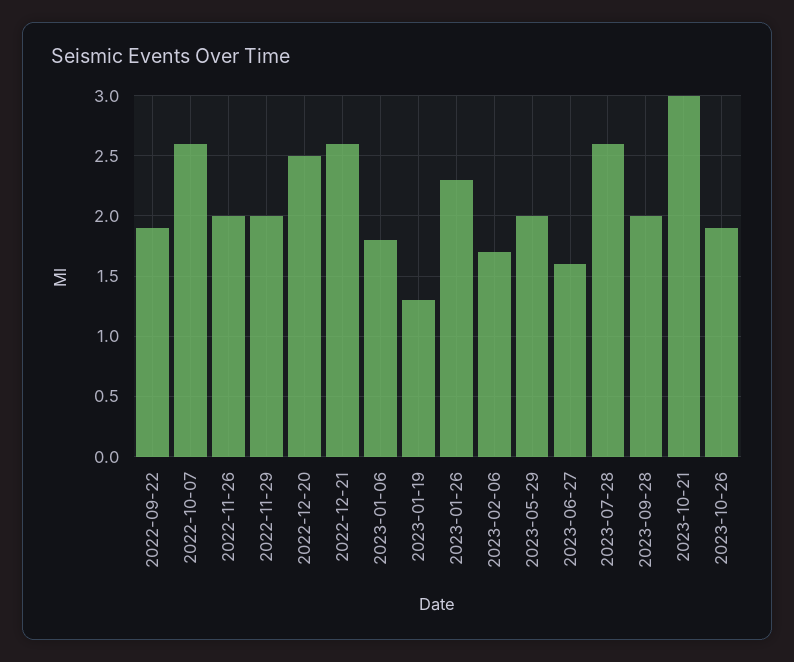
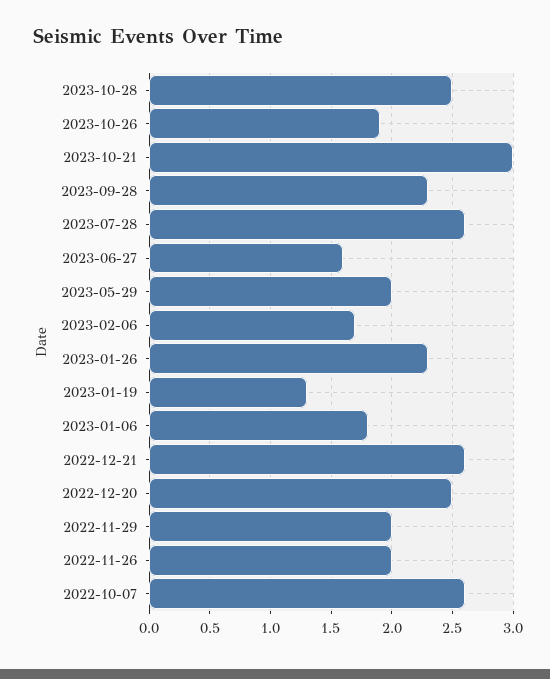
2022-09-22: 1.9 -> none
2023-09-28: 2 -> 2.3
2023-10-28: none -> 2.5

